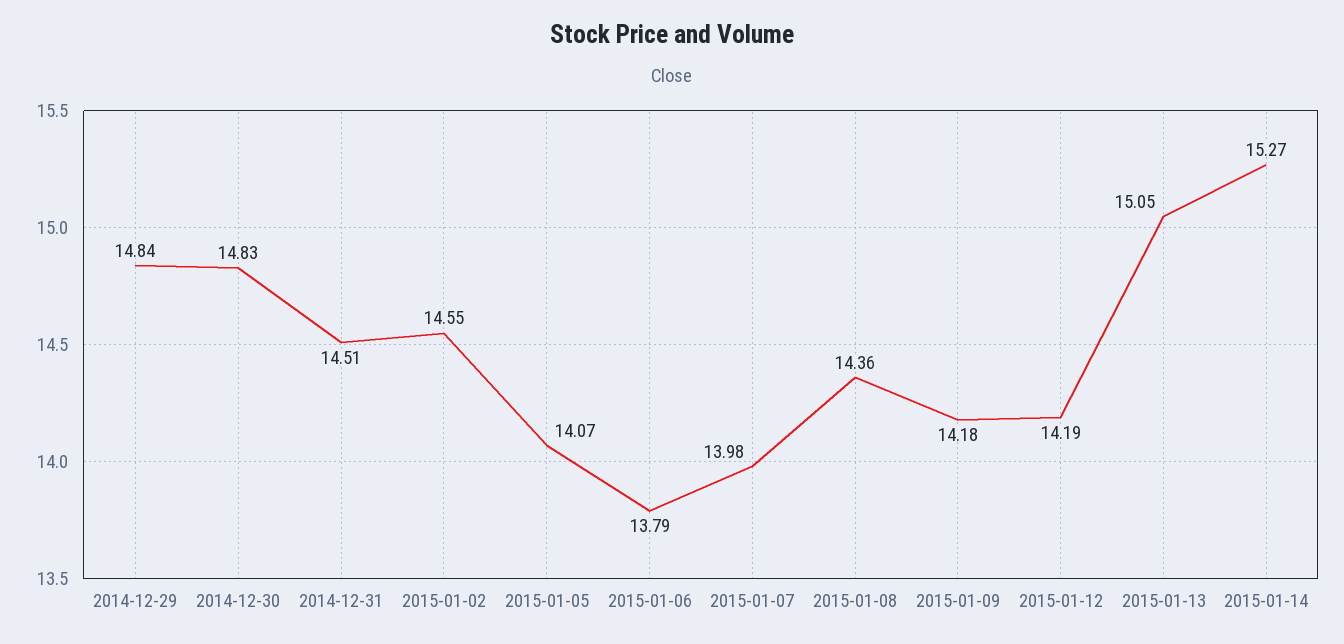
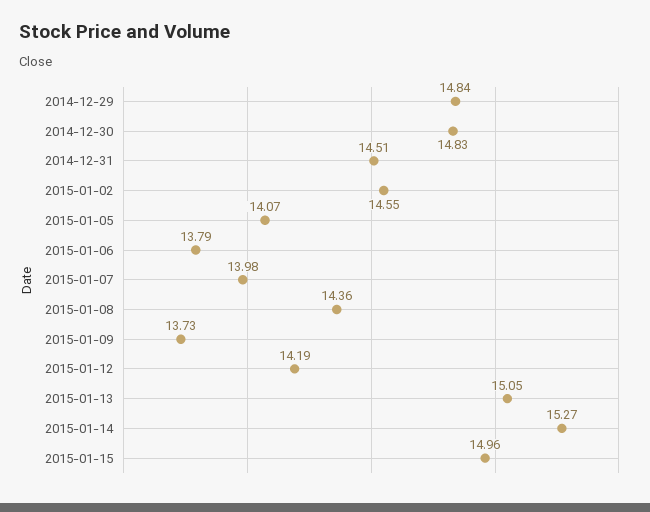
2015-01-09: 14.18 -> 13.73
2015-01-15: none -> 14.96

